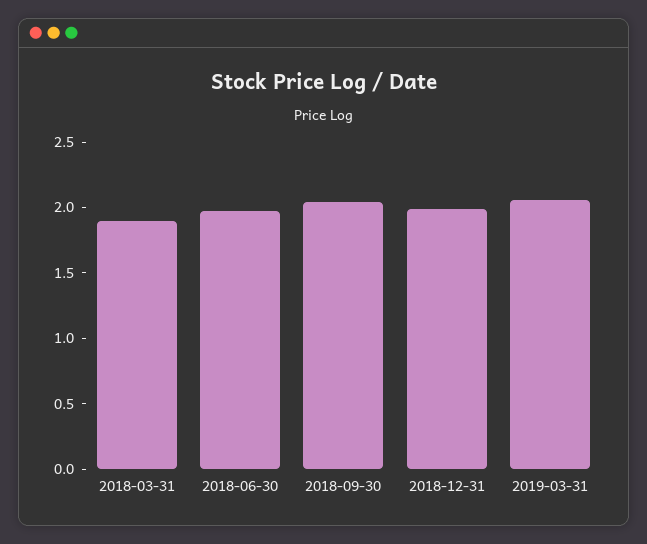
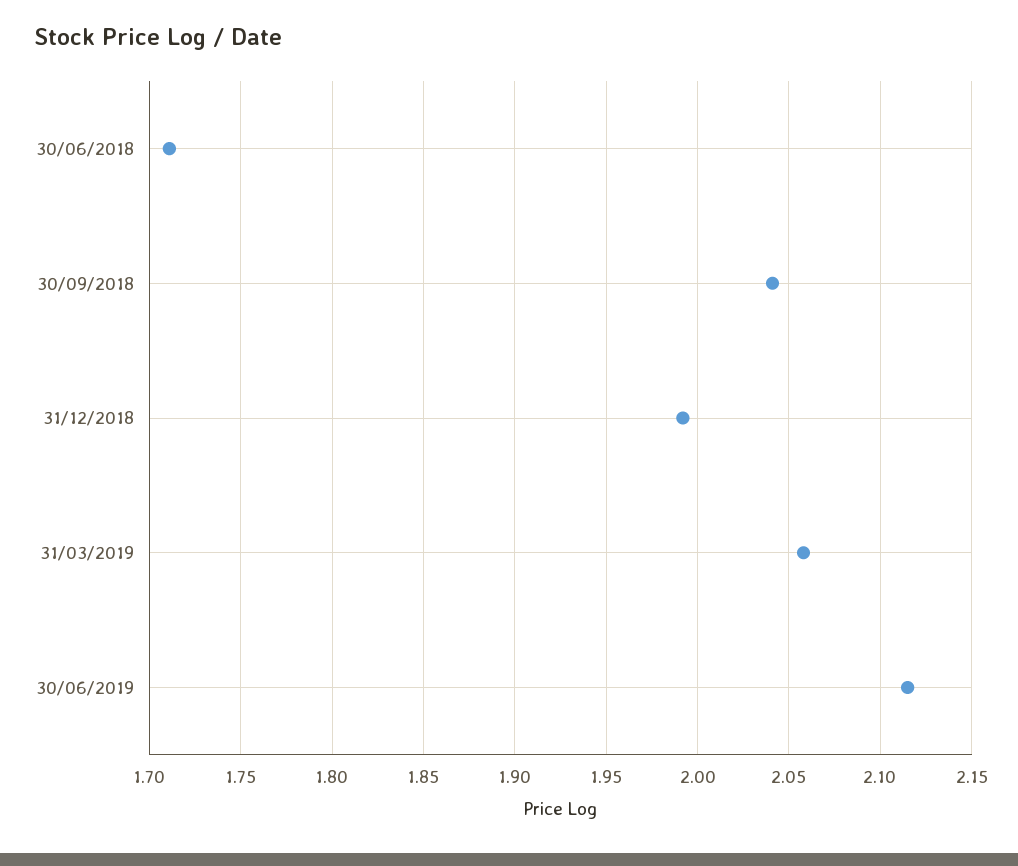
2018-03-31: 1.9 -> none
2018-06-30: 2 -> 1.71
30/06/2019: none -> 2.115

